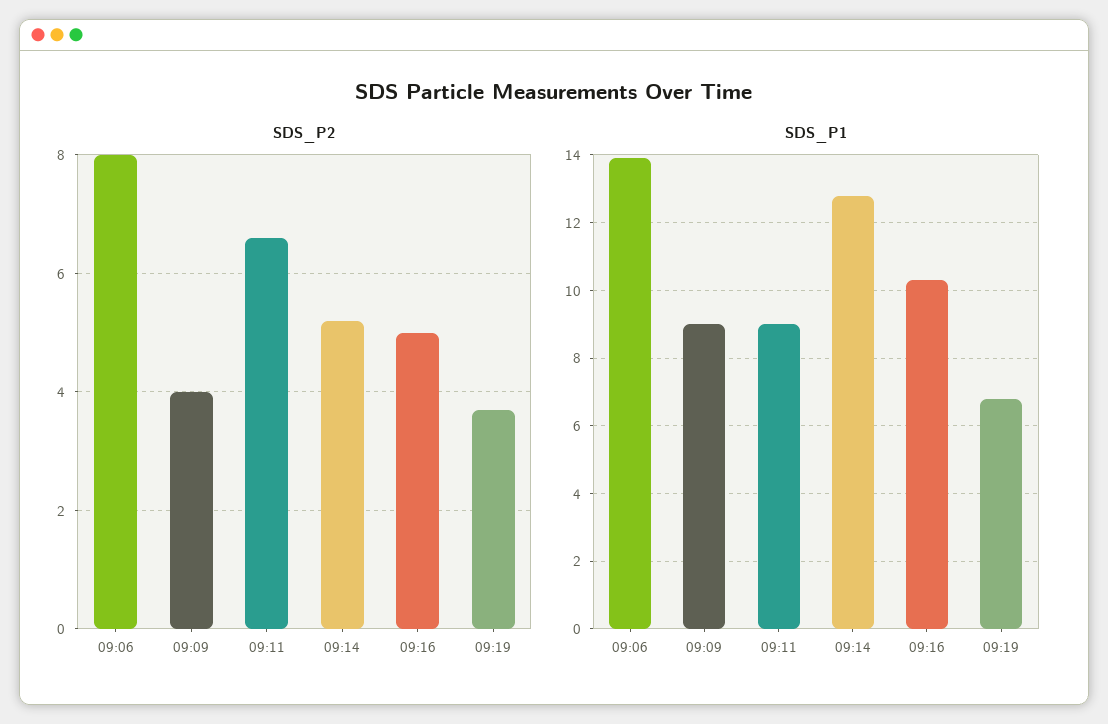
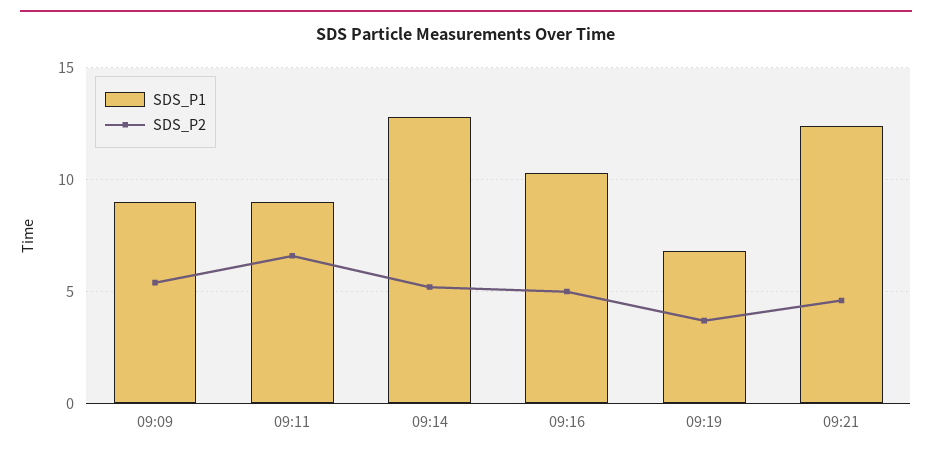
SDS_P2, 09:06: 8 -> none
SDS_P2, 09:09: 4 -> 5.5
SDS_P1, 09:06: 14 -> none
SDS_P1, 09:21: none -> 12.5
SDS_P2, 09:21: none -> 4.5

